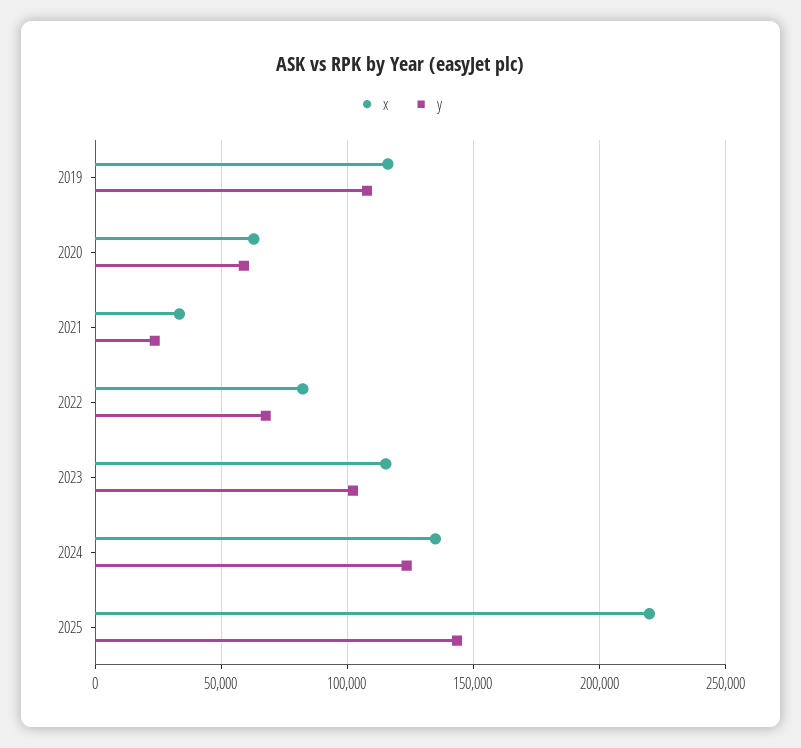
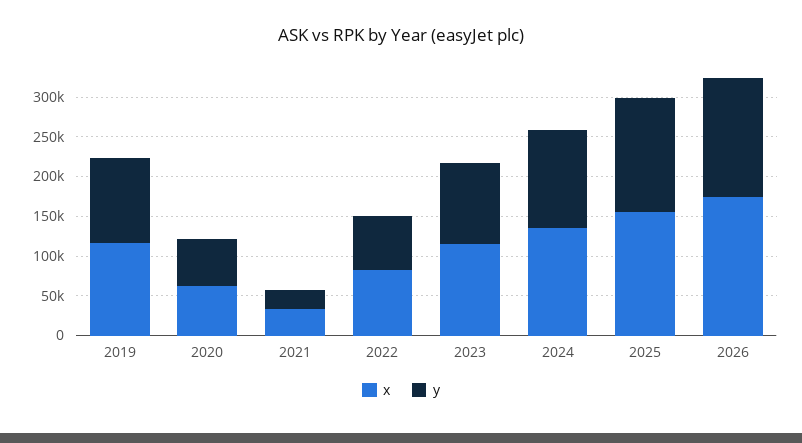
x, 2025: 220000 -> 150000
x, 2026: none -> 175000
y, 2026: none -> 150000

